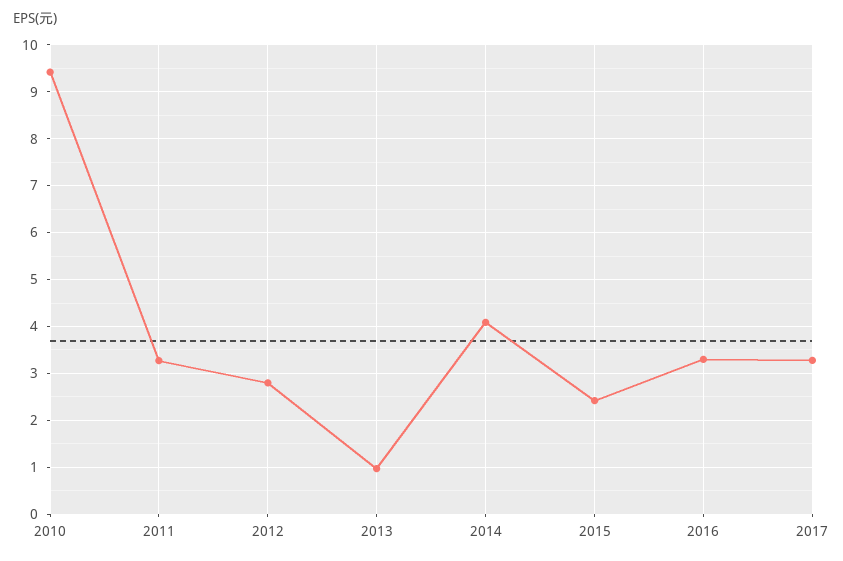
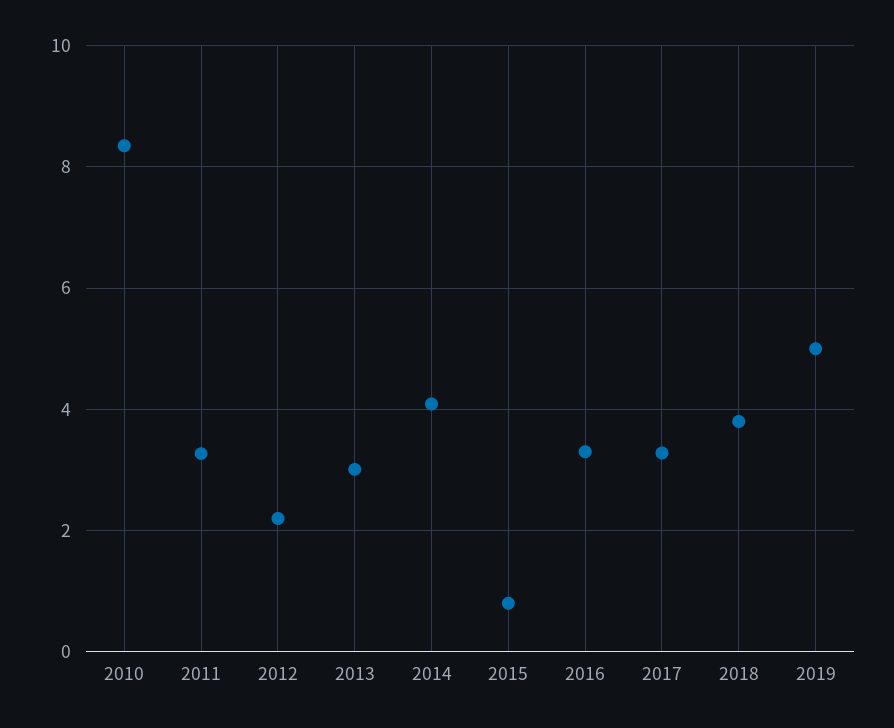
2010: 9.4 -> 8.4
2012: 2.8 -> 2.2
2013: 1 -> 3
2015: 2.4 -> 0.8
2018: none -> 3.8
2019: none -> 5

